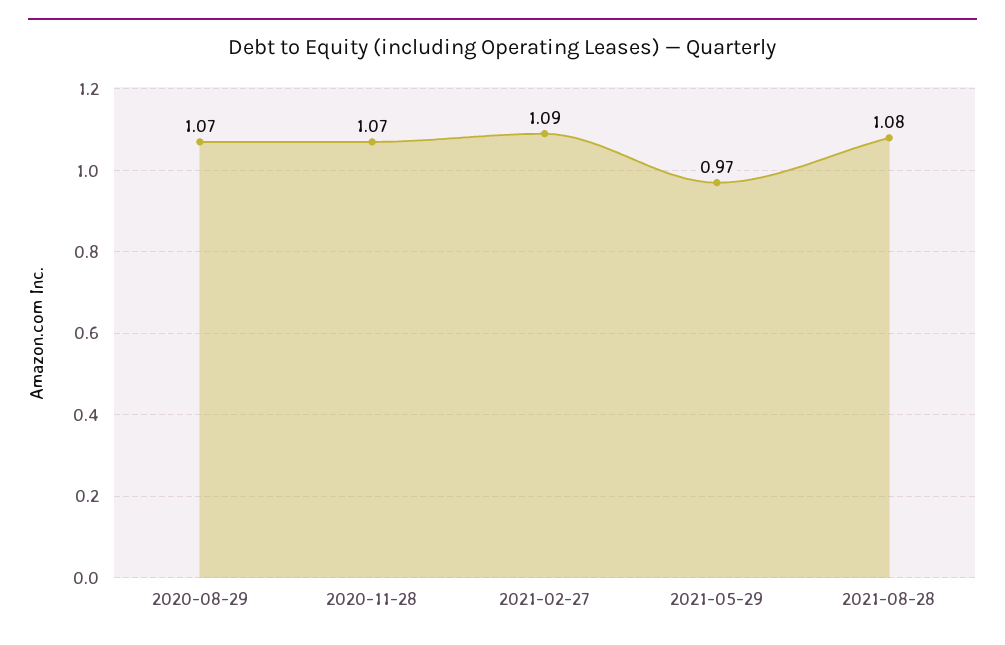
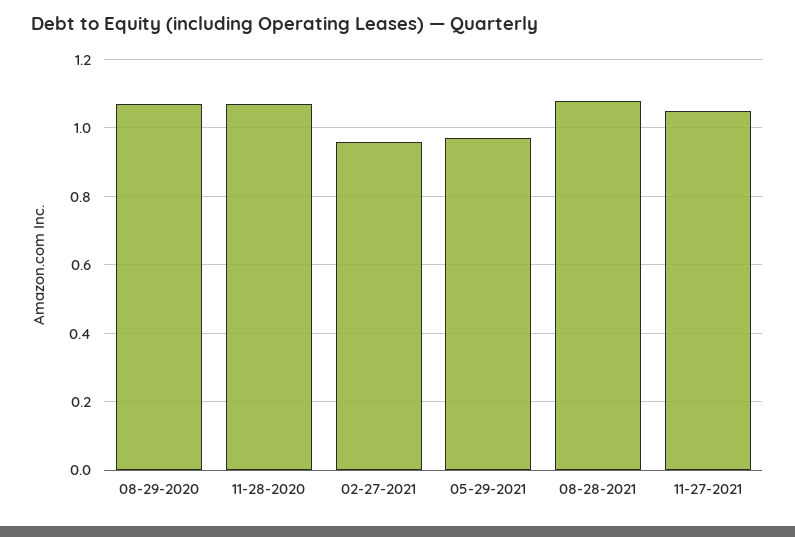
2021-02-27: 1.09 -> 0.95
11-27-2021: none -> 1.05

